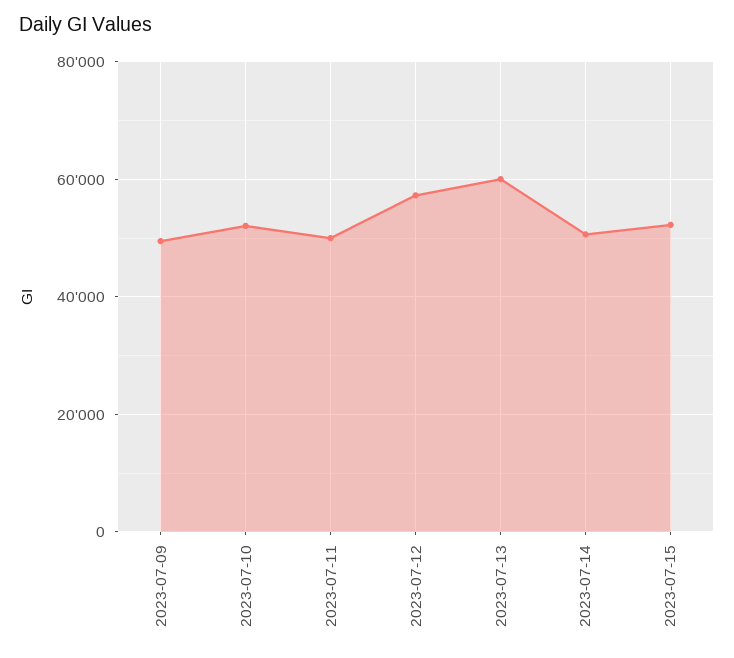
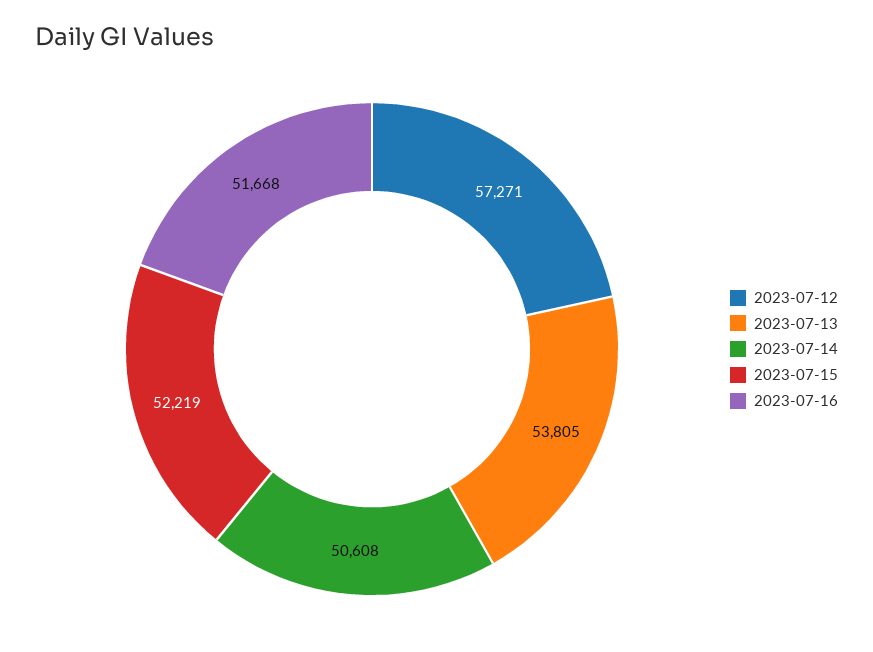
2023-07-09: 50000 -> none
2023-07-10: 52000 -> none
2023-07-11: 50000 -> none
2023-07-13: 60000 -> 53805
2023-07-16: none -> 51668

